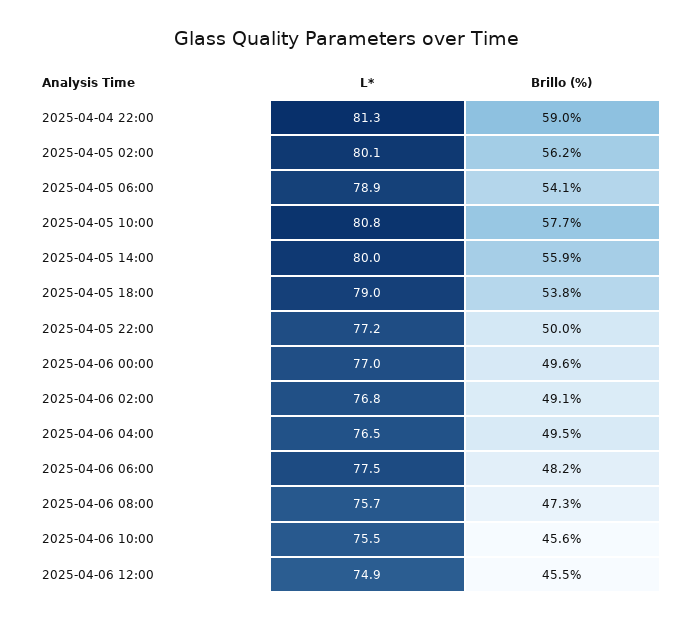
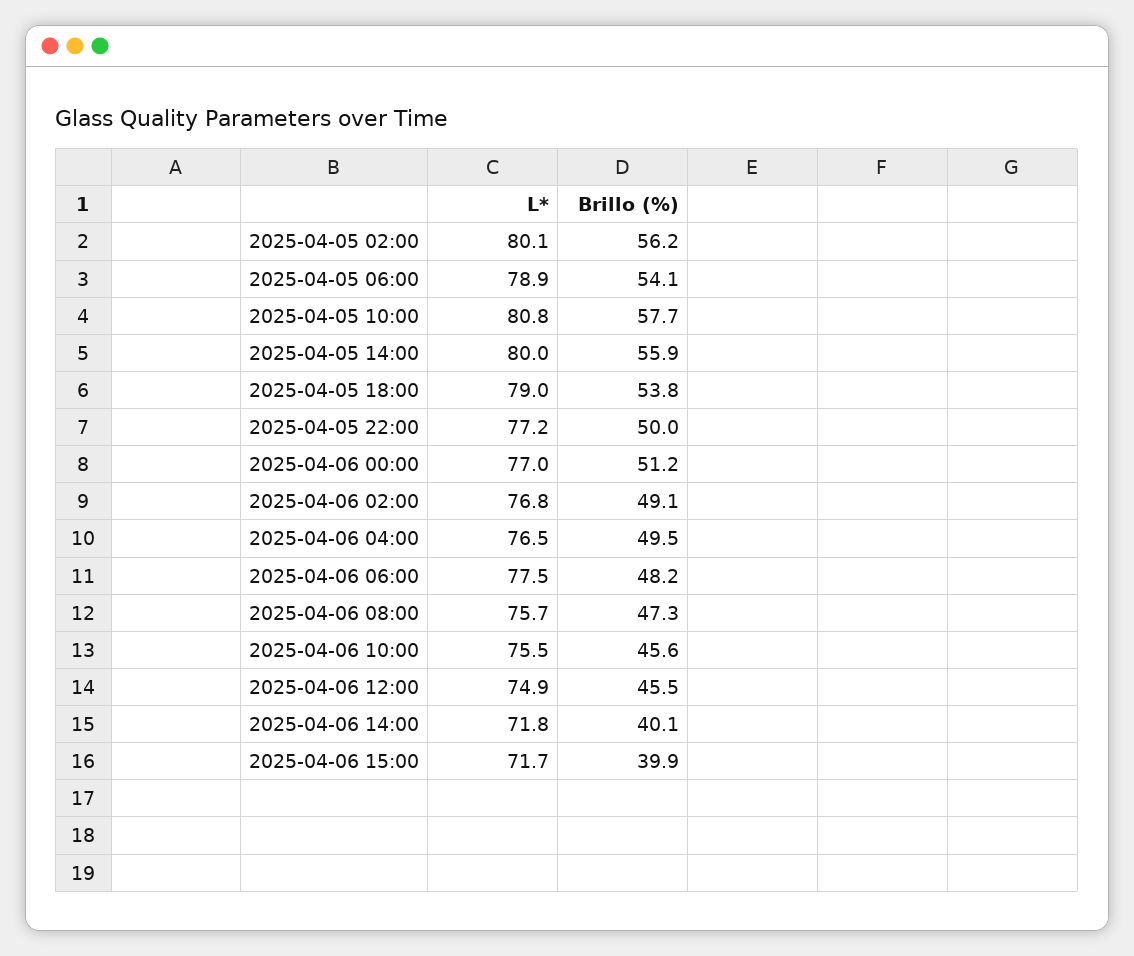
L*, 2025-04-04 22:00: 81.3 -> none
Brillo (%), 2025-04-04 22:00: 59 -> none
Brillo (%), 2025-04-06 00:00: 49.6 -> 51.2
L*, 2025-04-06 14:00: none -> 71.8
Brillo (%), 2025-04-06 14:00: none -> 40.1
L*, 2025-04-06 15:00: none -> 71.7
Brillo (%), 2025-04-06 15:00: none -> 39.9

